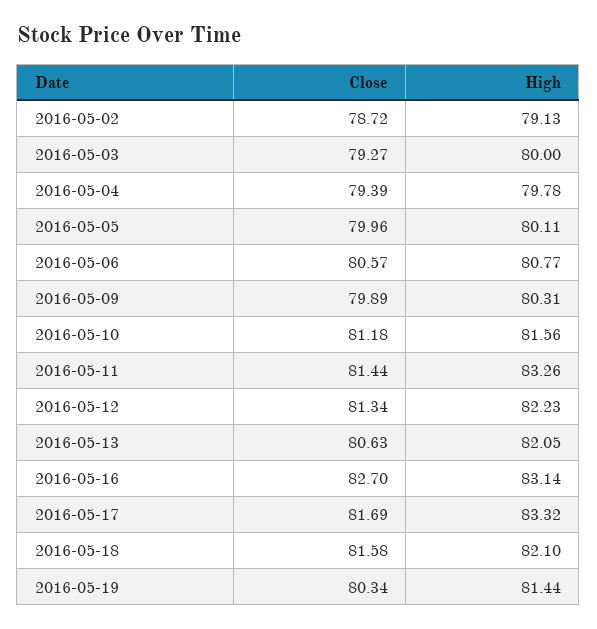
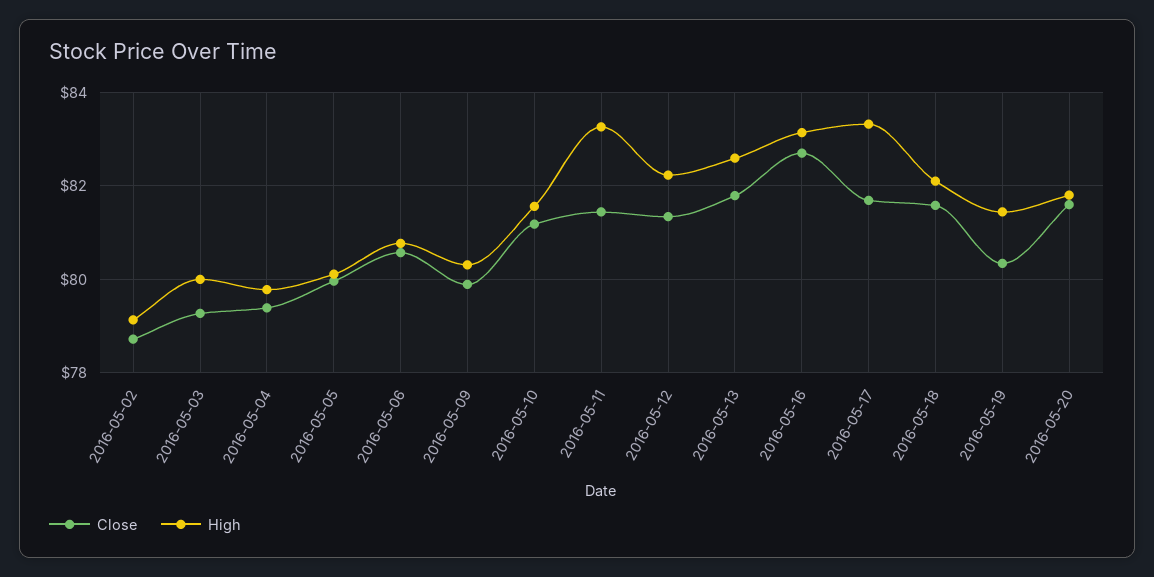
Close, 2016-05-13: 80.63 -> 81.8
High, 2016-05-13: 82.05 -> 82.6
Close, 2016-05-20: none -> 81.6
High, 2016-05-20: none -> 81.8

